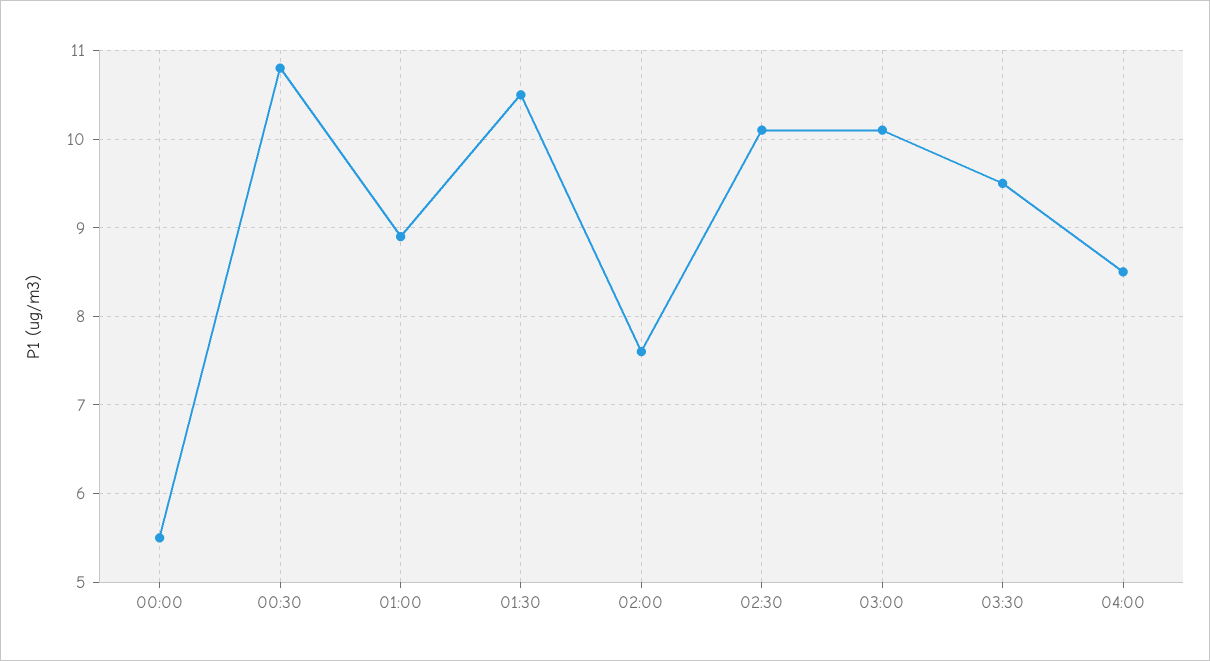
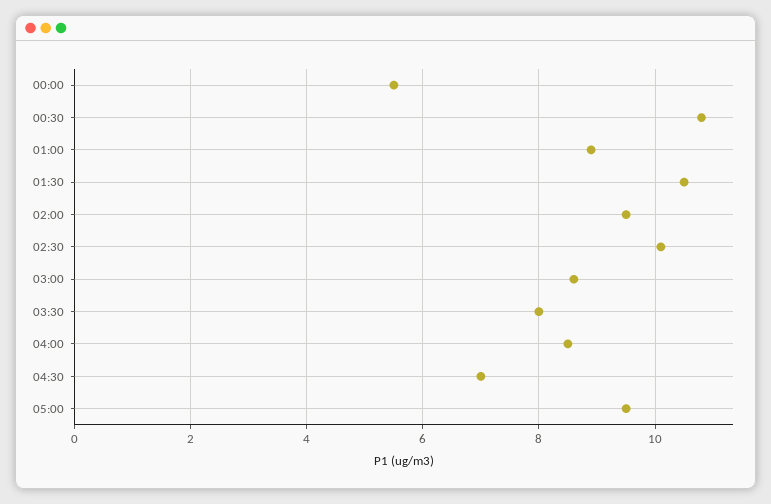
02:00: 7.6 -> 9.5
03:00: 10.1 -> 8.5
03:30: 9.5 -> 8
04:30: none -> 7
05:00: none -> 9.5

